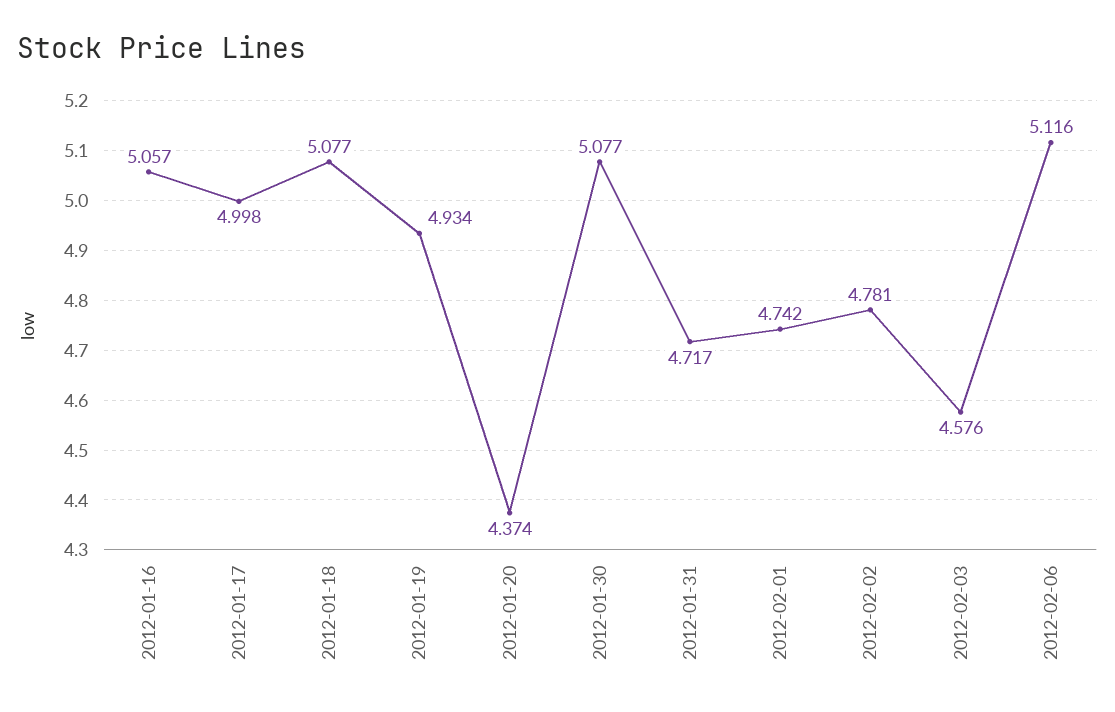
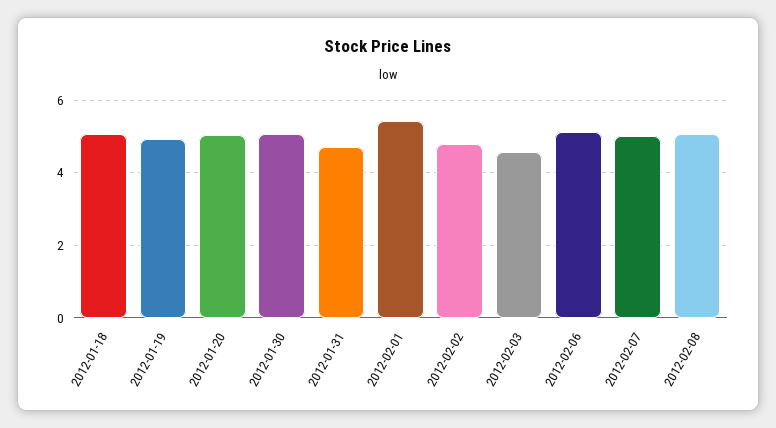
2012-01-16: 5.057 -> none
2012-01-17: 4.998 -> none
2012-01-20: 4.374 -> 5
2012-02-01: 4.742 -> 5.4
2012-02-07: none -> 5
2012-02-08: none -> 5

